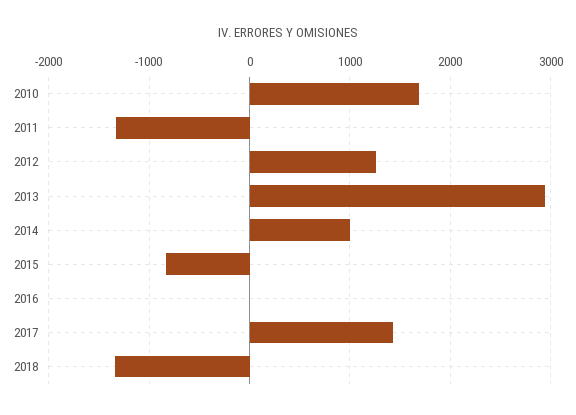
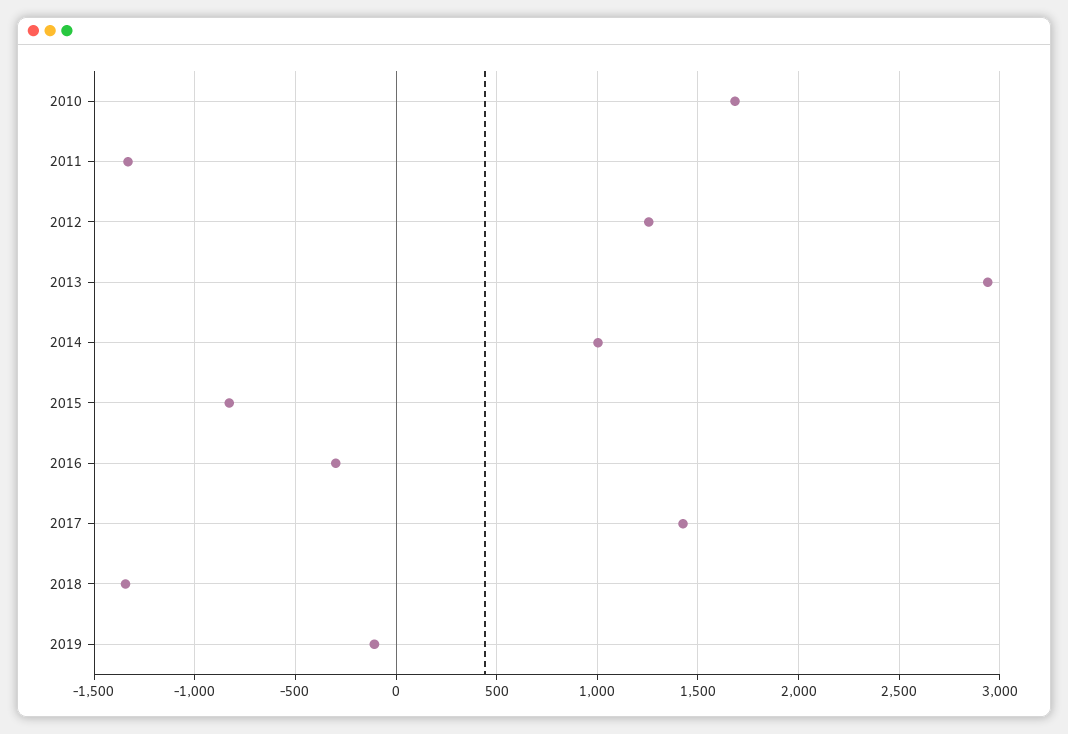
2016: 0 -> -300
2019: none -> -100

